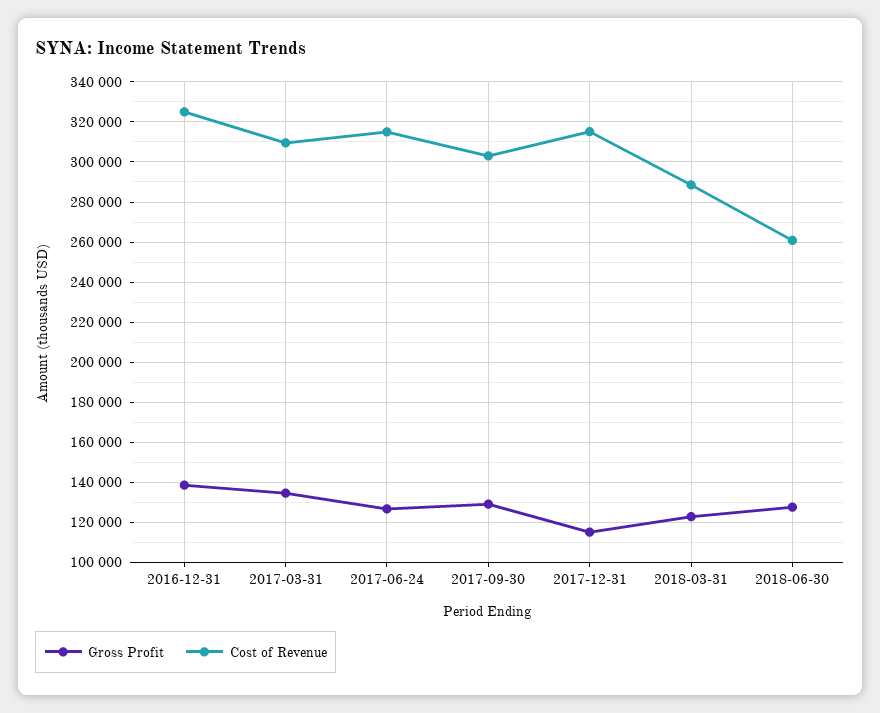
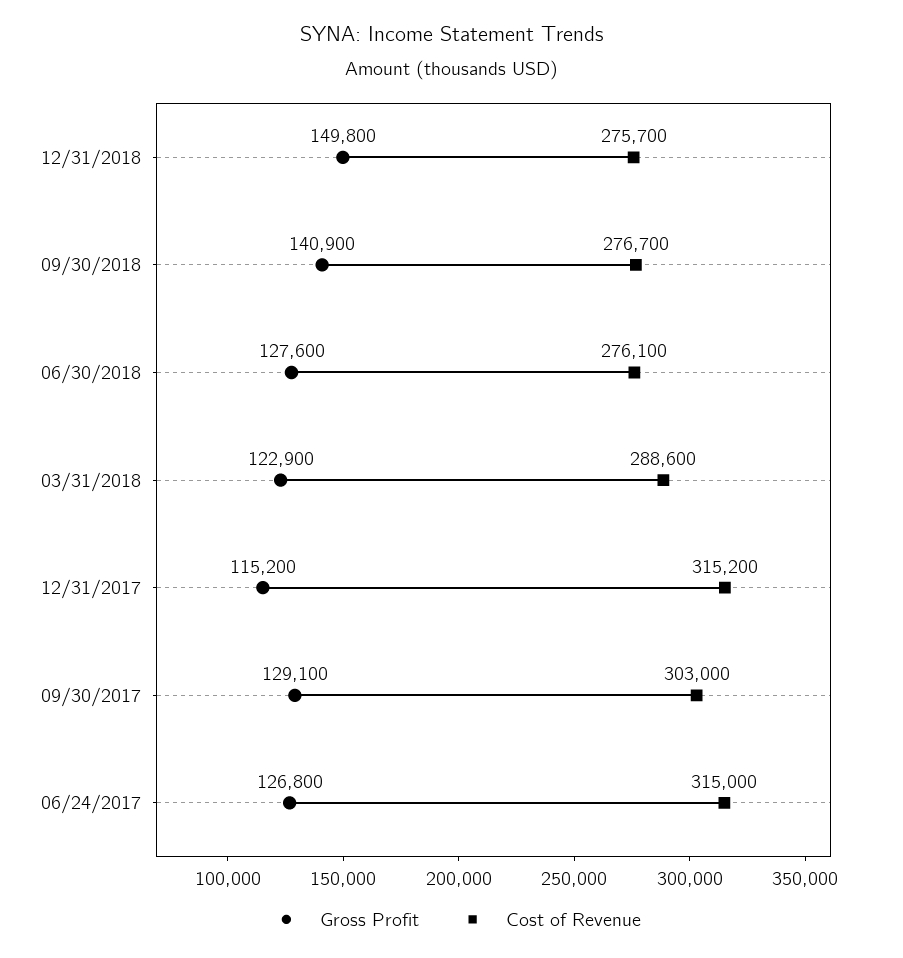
Gross Profit, 2016-12-31: 140000 -> none
Cost of Revenue, 2016-12-31: 325000 -> none
Gross Profit, 2017-03-31: 135000 -> none
Cost of Revenue, 2017-03-31: 310000 -> none
Cost of Revenue, 2018-06-30: 260000 -> 276100
Gross Profit, 12/31/2018: none -> 149800
Cost of Revenue, 12/31/2018: none -> 275700
Gross Profit, 09/30/2018: none -> 140900
Cost of Revenue, 09/30/2018: none -> 276700

